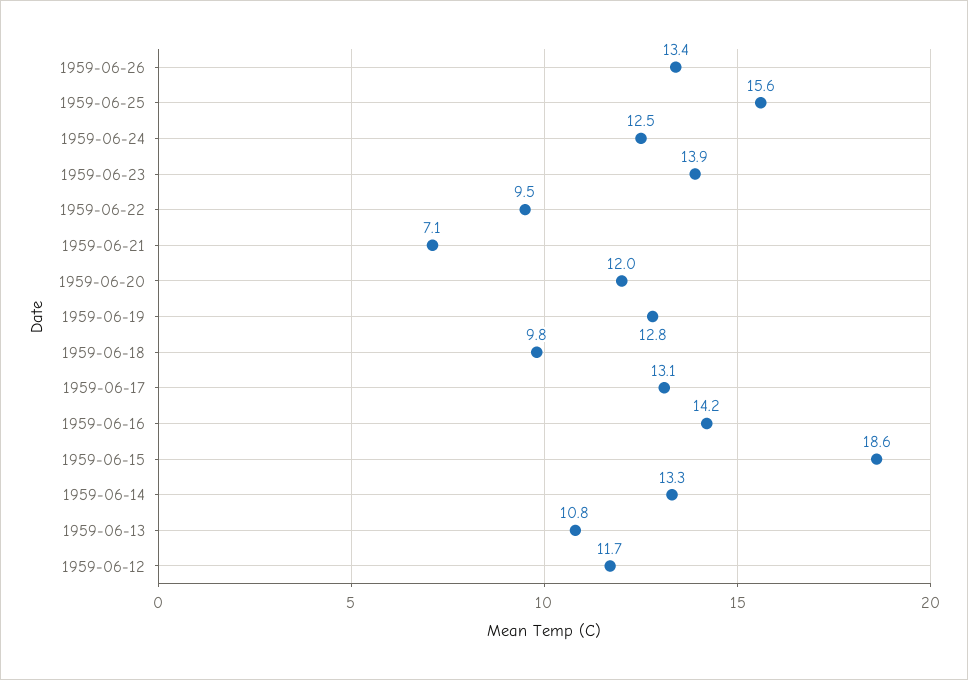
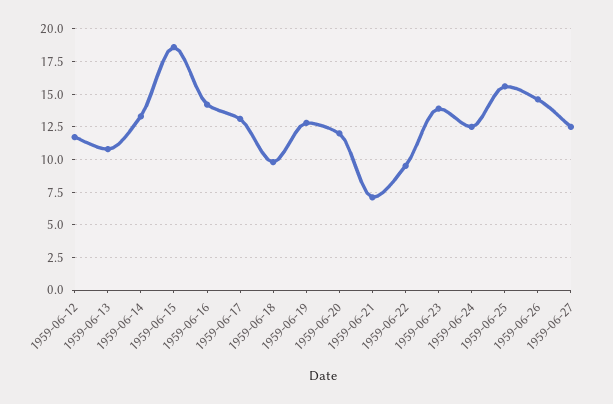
1959-06-26: 13.4 -> 14.5
1959-06-27: none -> 12.5

